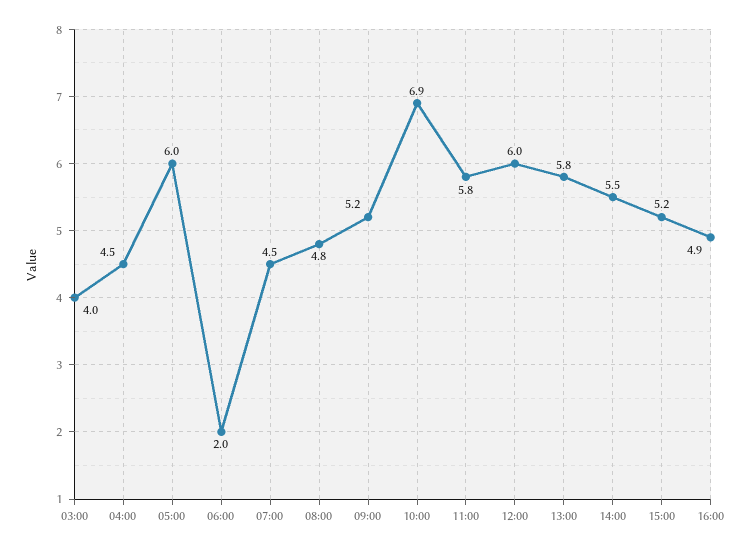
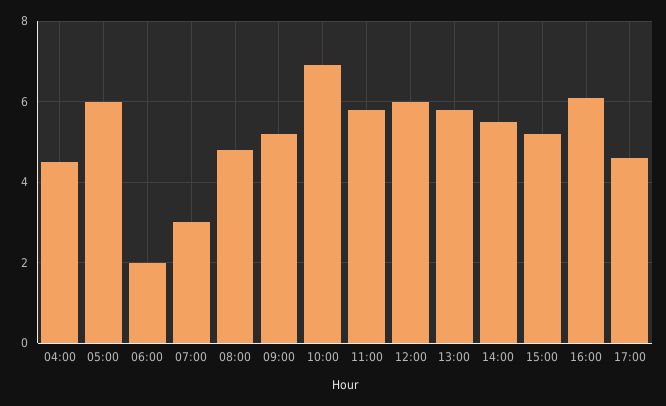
03:00: 4 -> none
07:00: 4.5 -> 3
16:00: 4.9 -> 6
17:00: none -> 4.5

